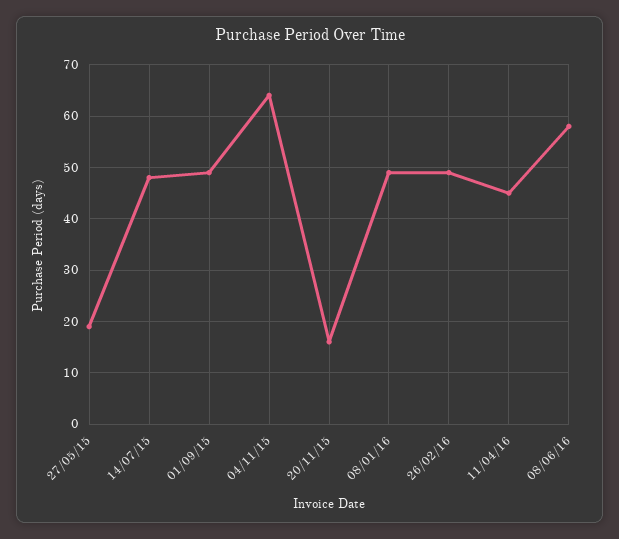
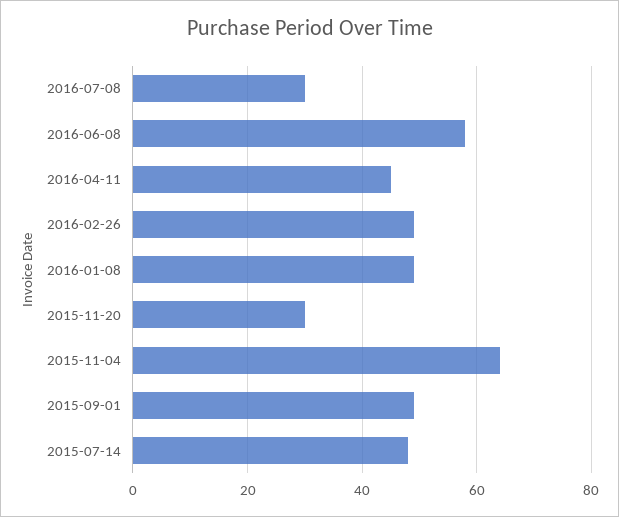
27/05/15: 20 -> none
20/11/15: 15 -> 30
2016-07-08: none -> 30

